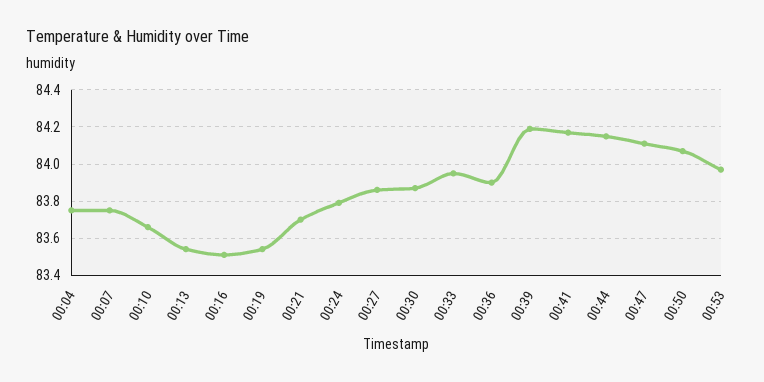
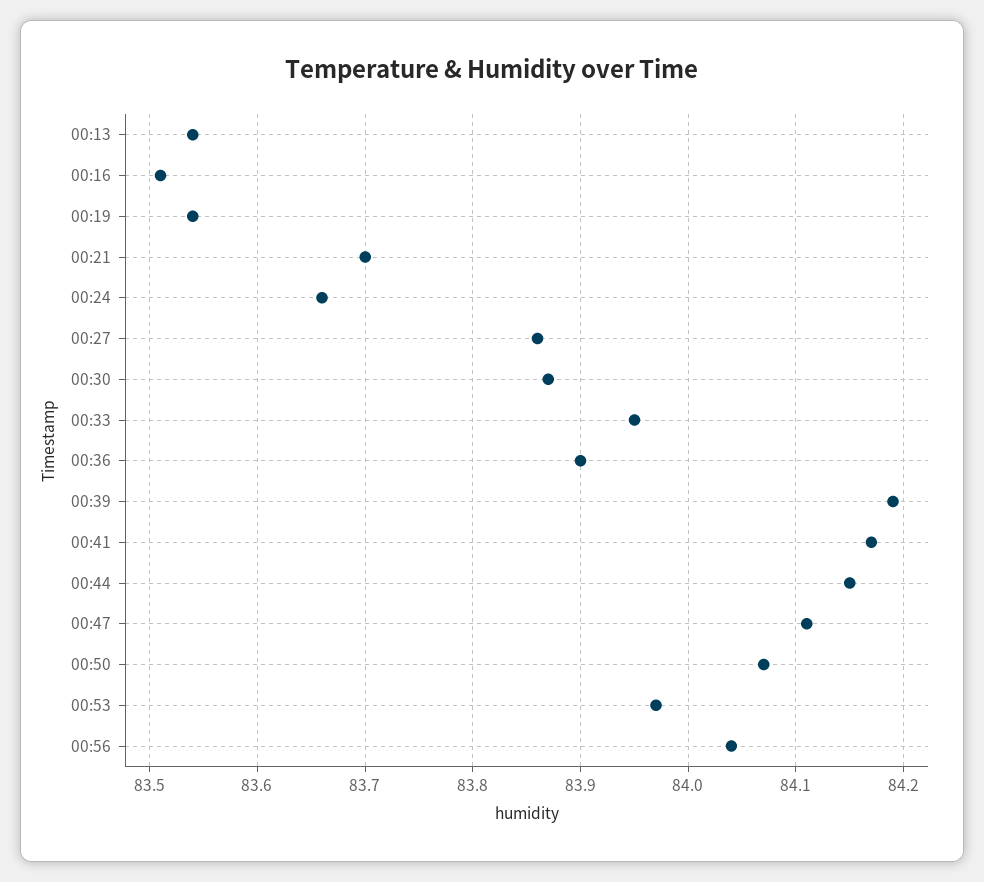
00:04: 83.75 -> none
00:07: 83.75 -> none
00:10: 83.65 -> none
00:24: 83.8 -> 83.66
00:56: none -> 84.04

